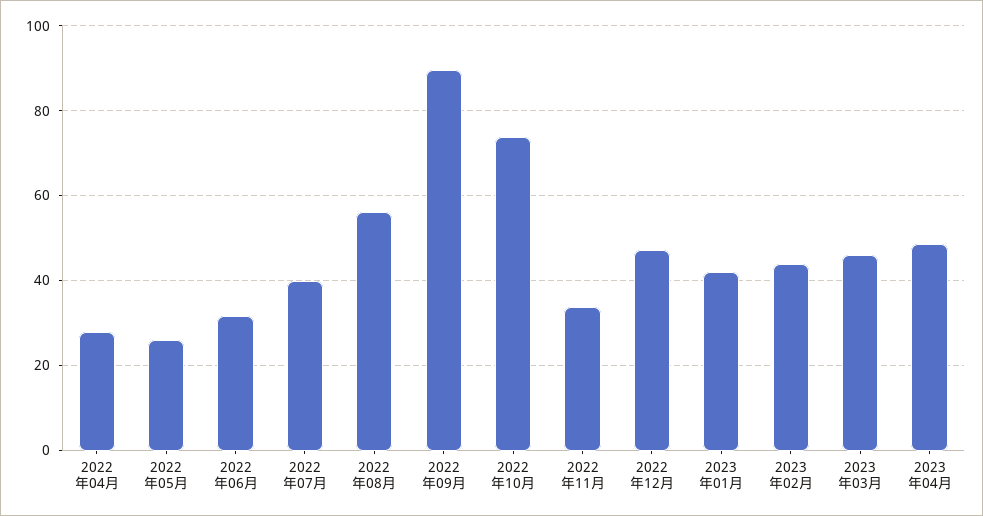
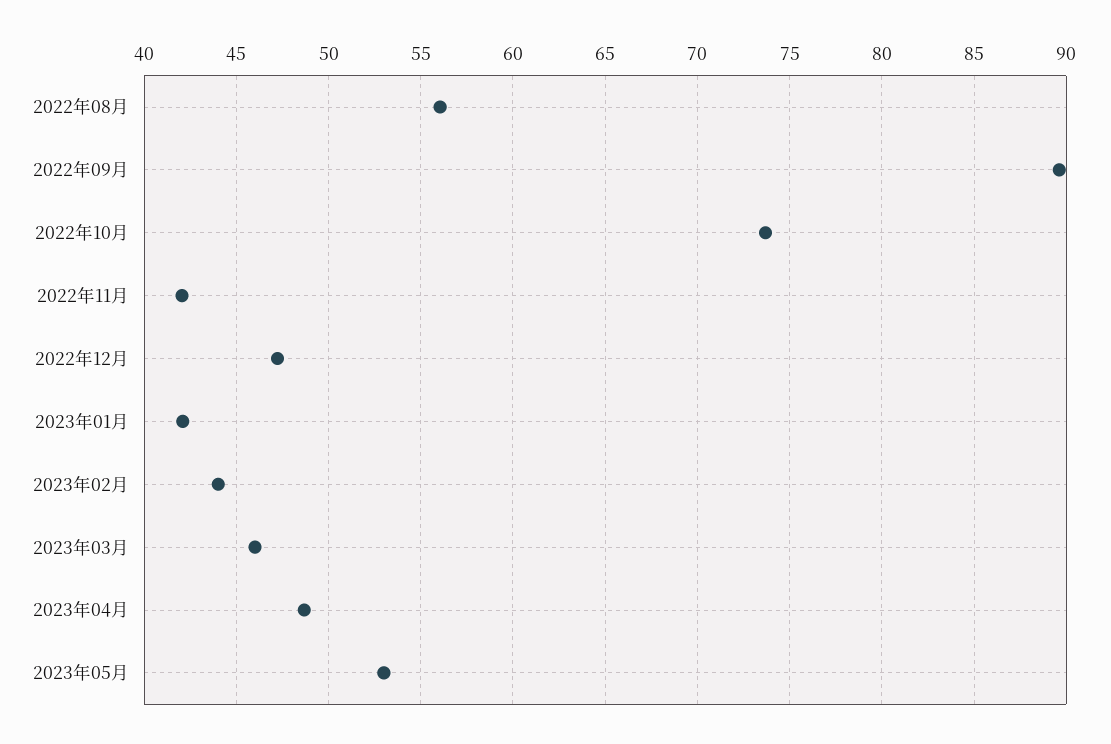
2022年04月: 28 -> none
2022年05月: 26 -> none
2022年06月: 32 -> none
2022年07月: 40 -> none
2022年11月: 34 -> 42
2023年05月: none -> 53

